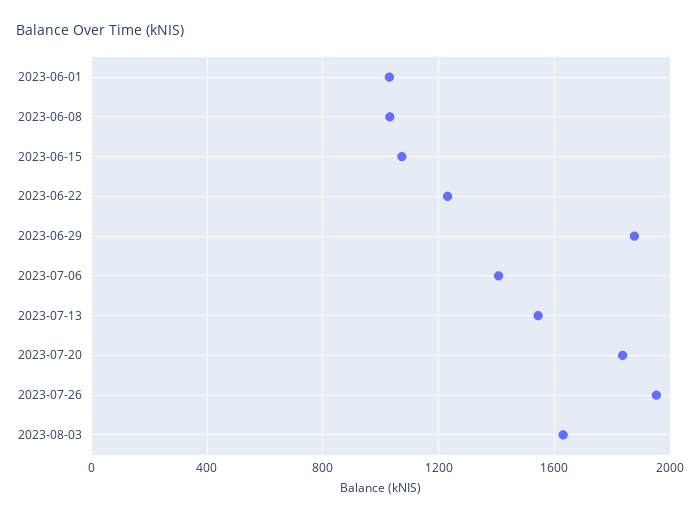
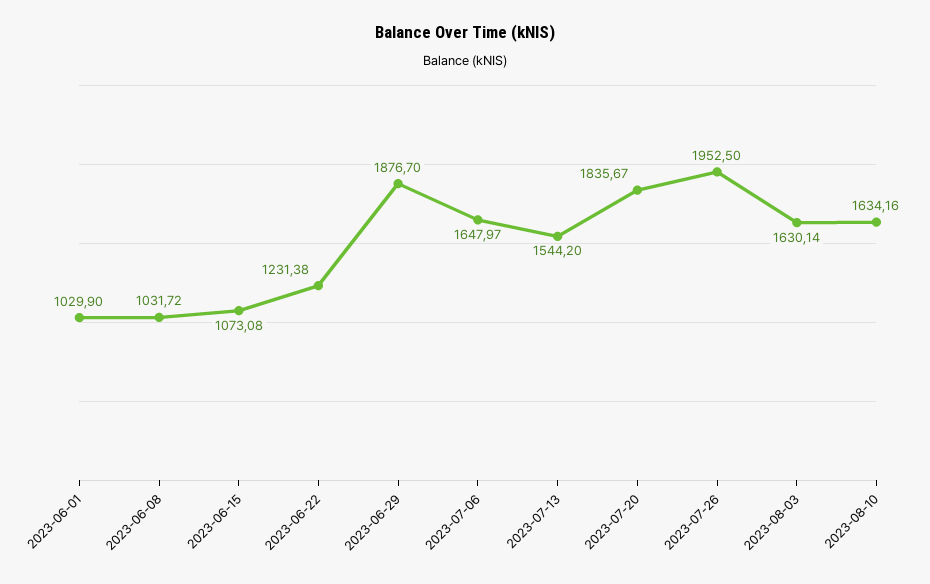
2023-07-06: 1400 -> 1647.97
2023-08-10: none -> 1634.16

